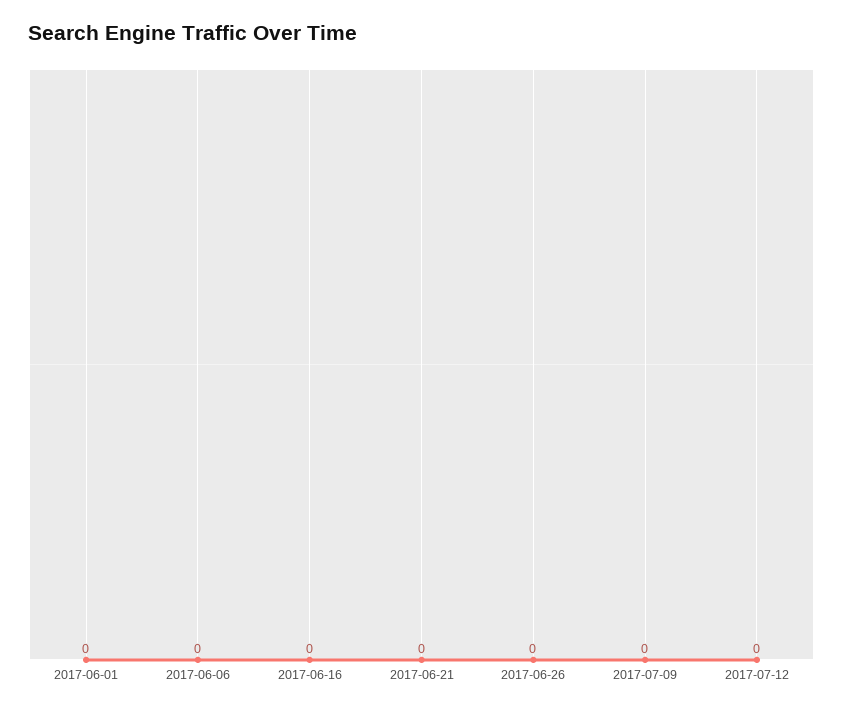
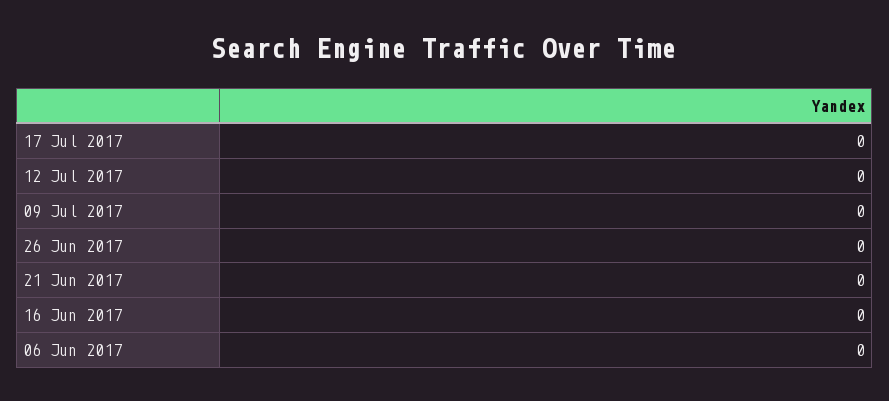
2017-06-01: 0 -> none
17 Jul 2017: none -> 0

